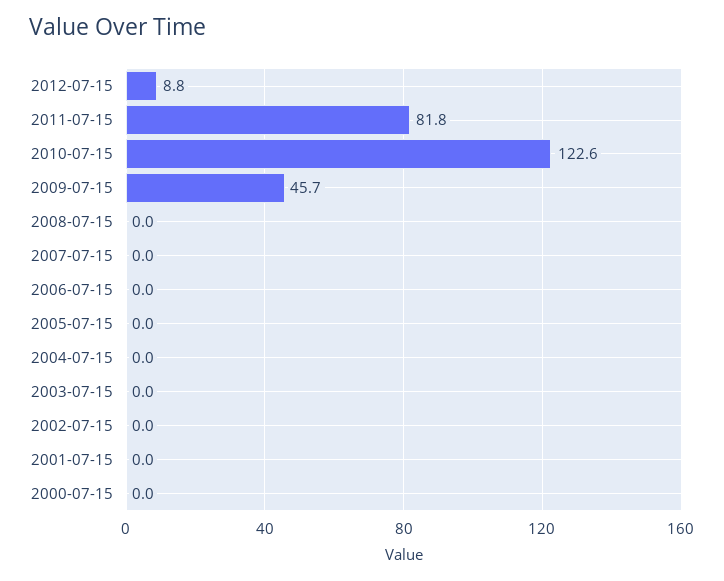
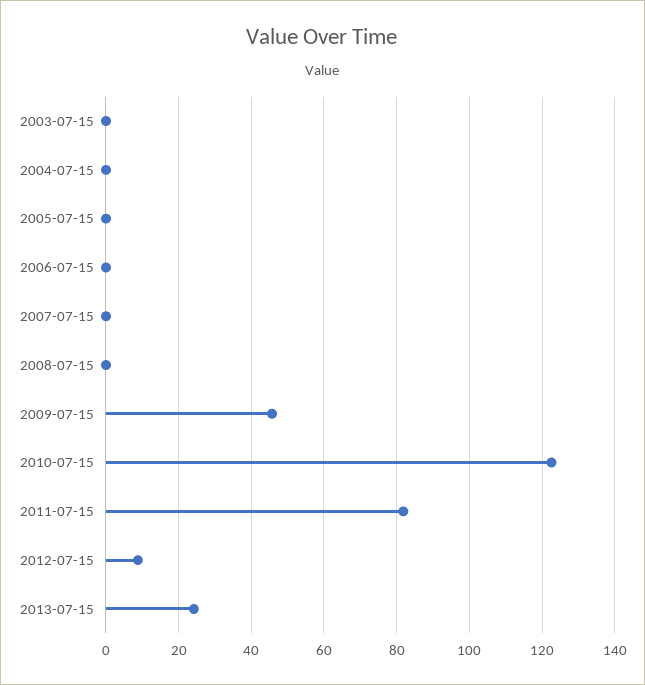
2002-07-15: 0 -> none
2001-07-15: 0 -> none
2000-07-15: 0 -> none
2013-07-15: none -> 24

